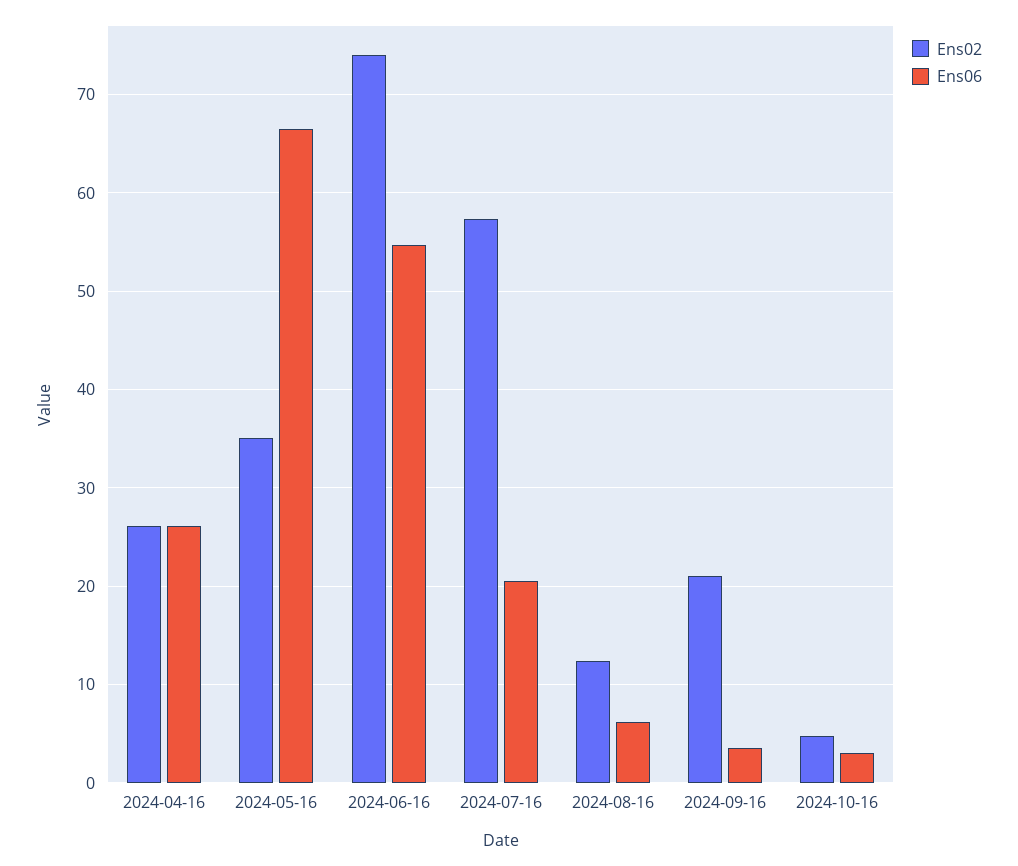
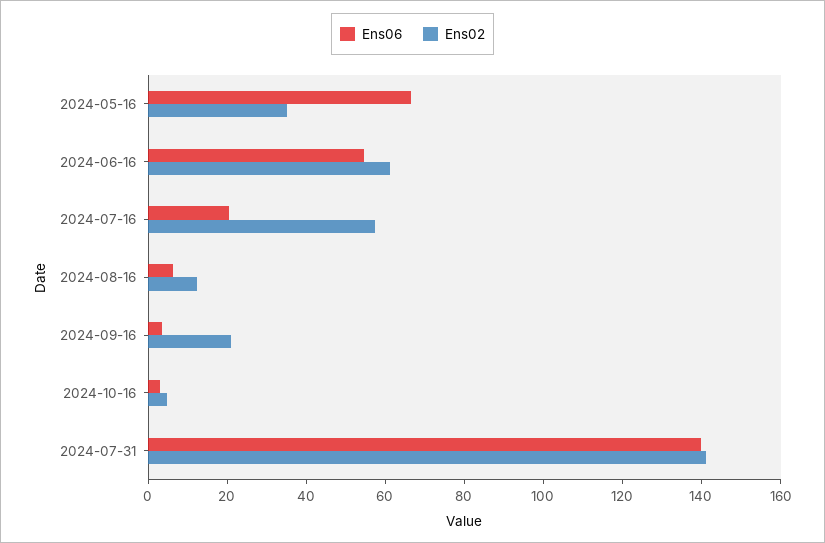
Ens02, 2024-04-16: 26 -> none
Ens06, 2024-04-16: 26 -> none
Ens02, 2024-06-16: 74 -> 60
Ens06, 2024-07-31: none -> 140
Ens02, 2024-07-31: none -> 140

